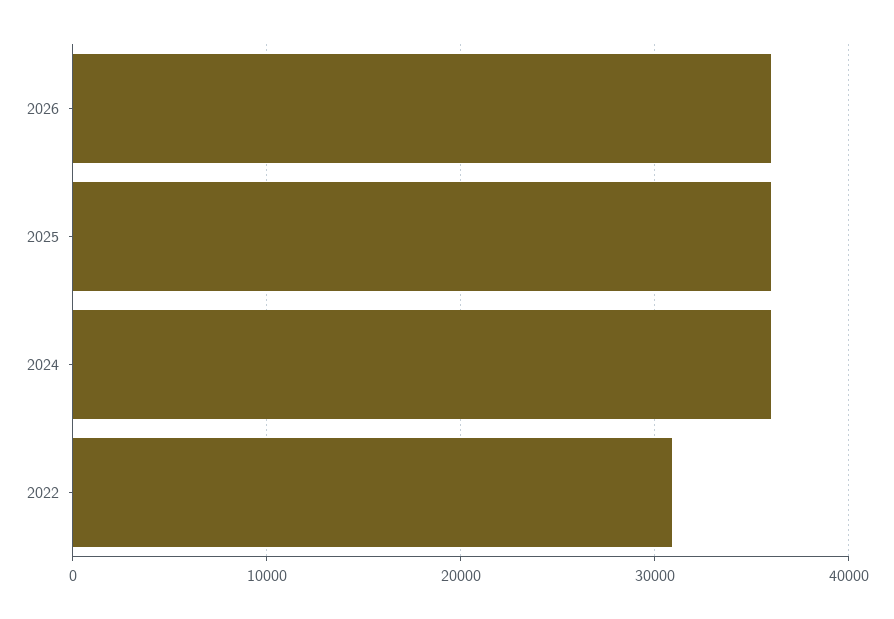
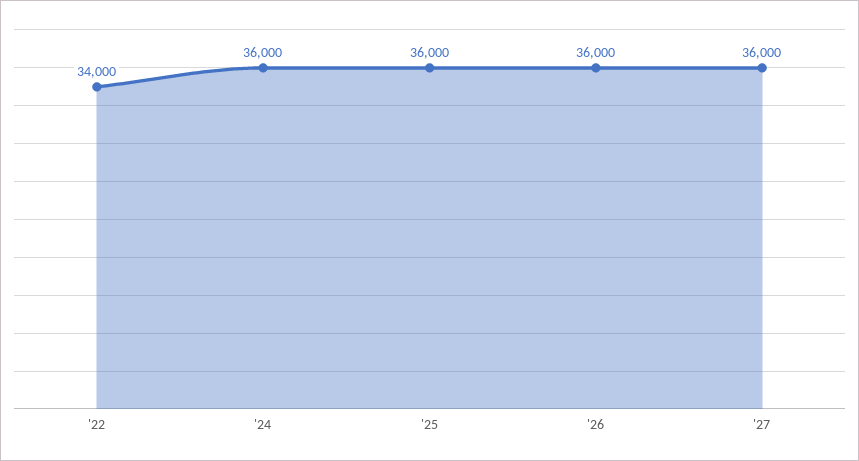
2022: 31000 -> 34000
'27: none -> 36000

